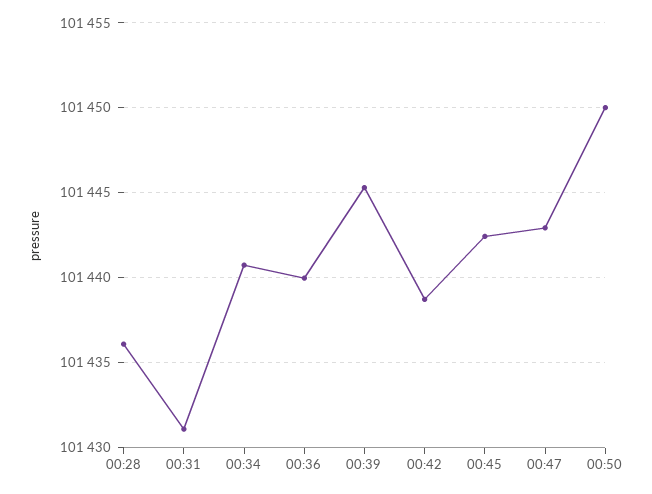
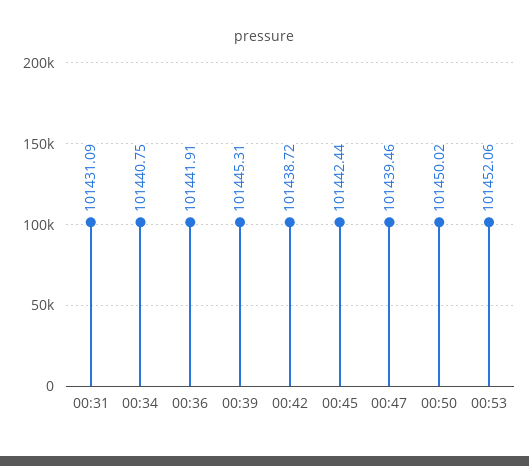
00:28: 101436 -> none
00:36: 101440 -> 101441.91
00:47: 101443 -> 101439.46
00:53: none -> 101452.06

